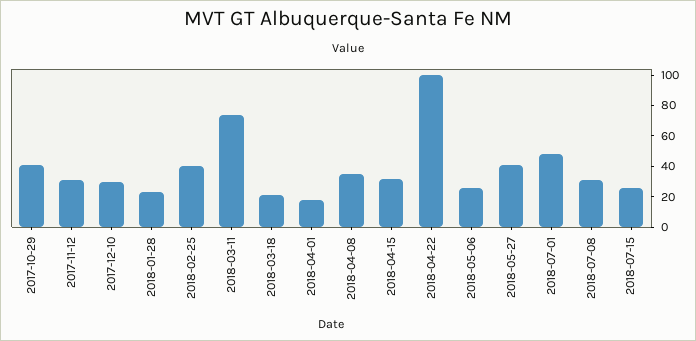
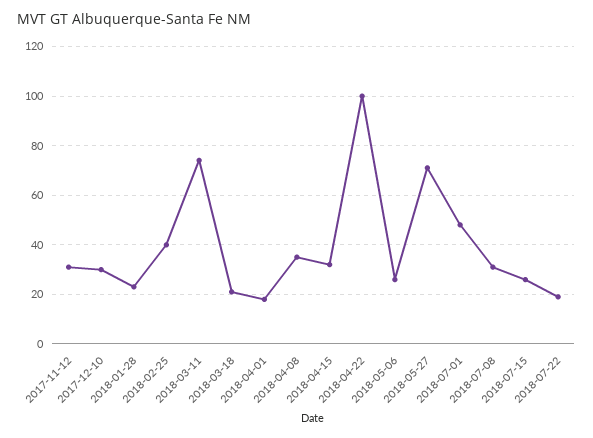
2017-10-29: 40 -> none
2018-05-27: 40 -> 70
2018-07-22: none -> 20

